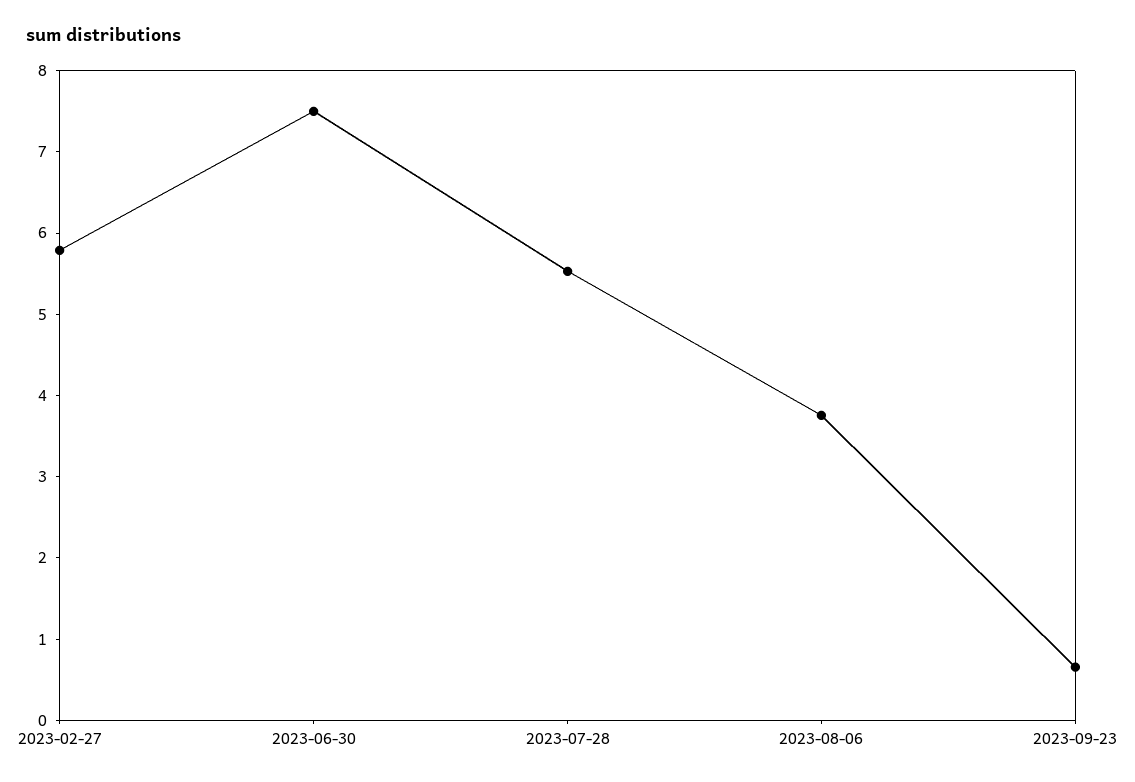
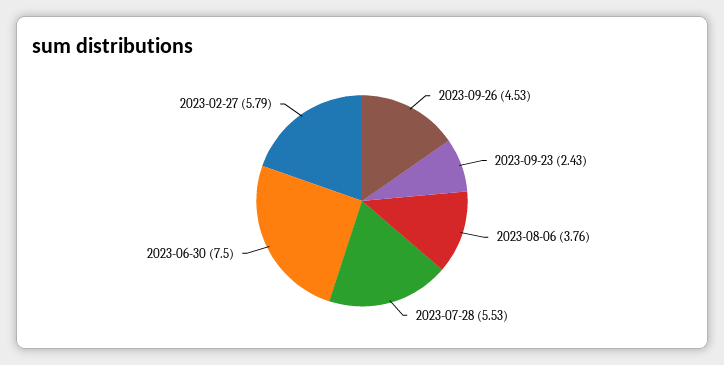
2023-09-23: 0.6 -> 2.43
2023-09-26: none -> 4.53

